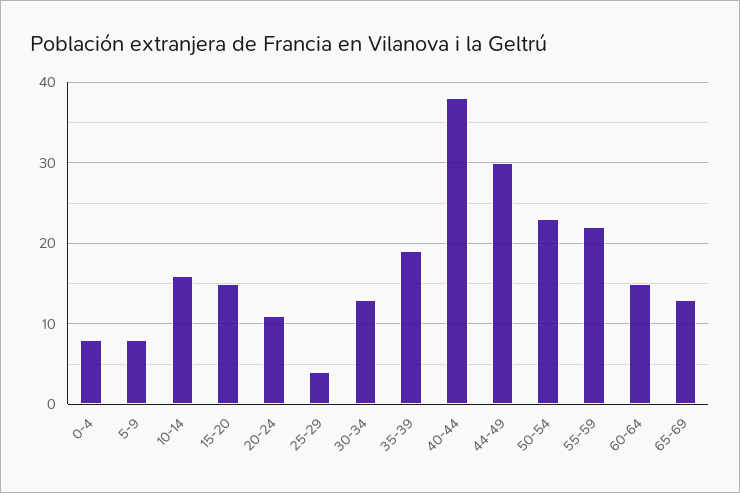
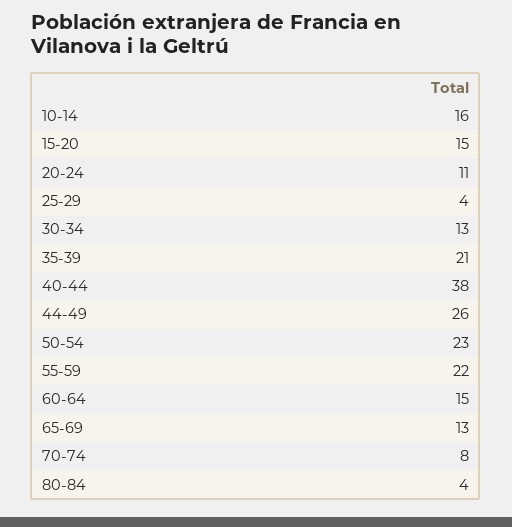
0-4: 8 -> none
5-9: 8 -> none
35-39: 19 -> 21
44-49: 30 -> 26
70-74: none -> 8
80-84: none -> 4

